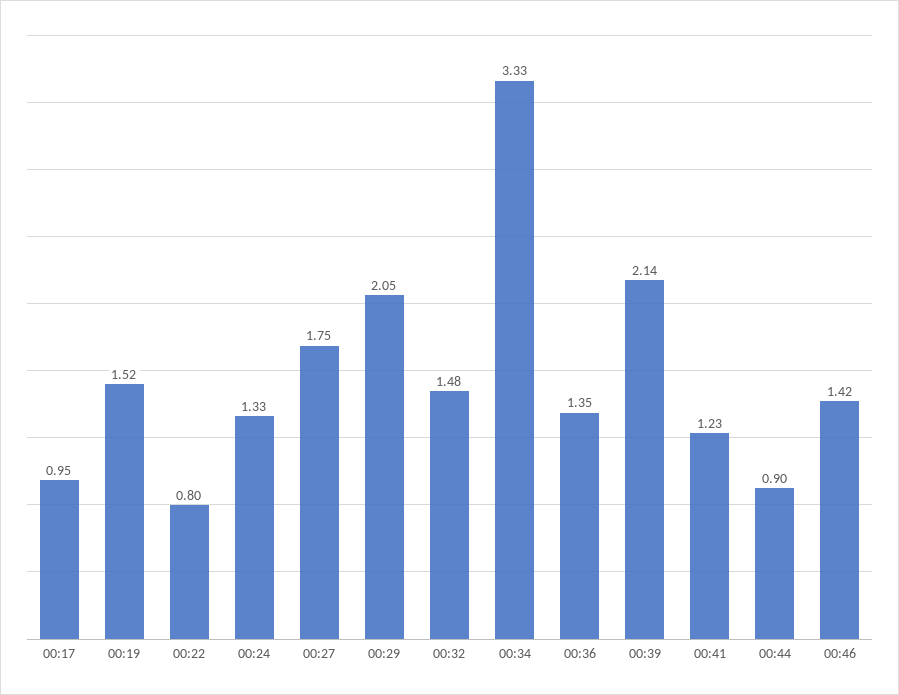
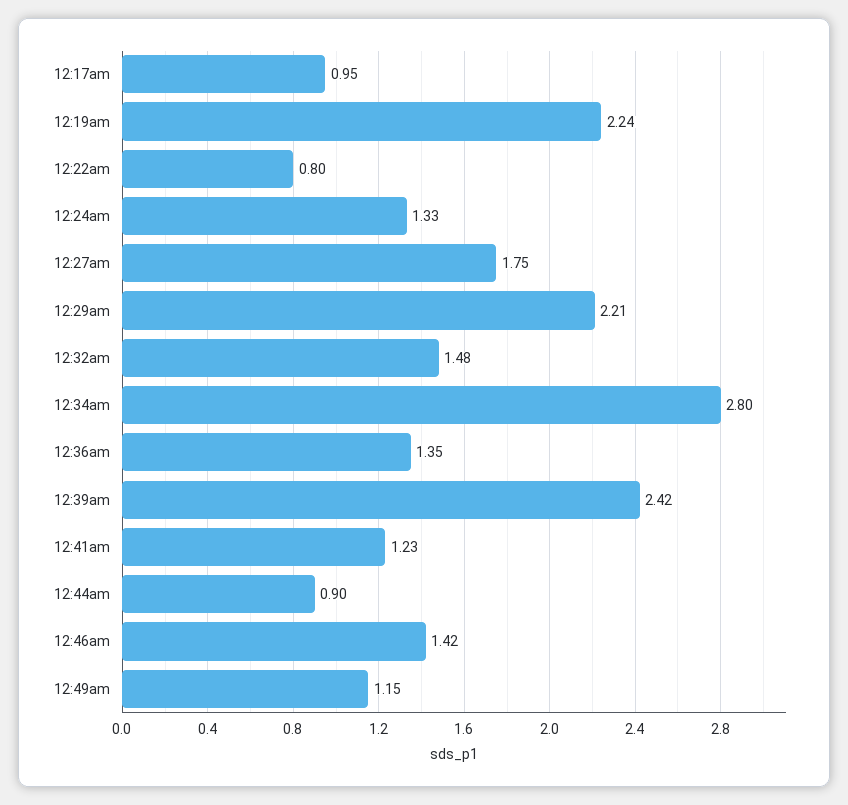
00:19: 1.52 -> 2.24
00:29: 2.05 -> 2.21
00:34: 3.33 -> 2.8
00:39: 2.14 -> 2.42
12:49am: none -> 1.15

